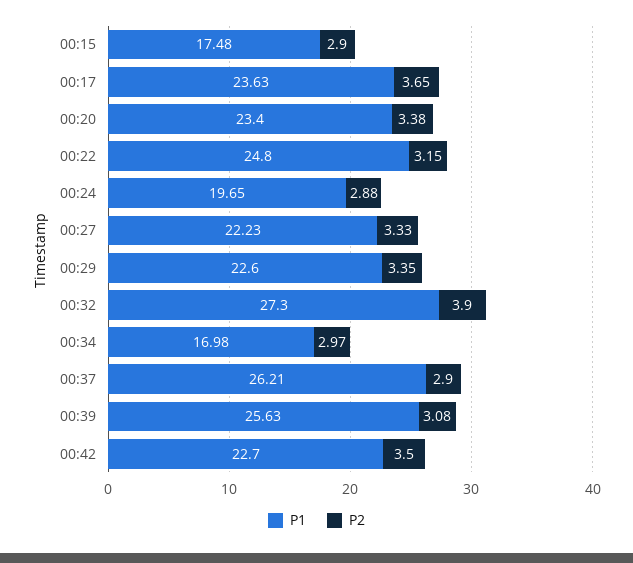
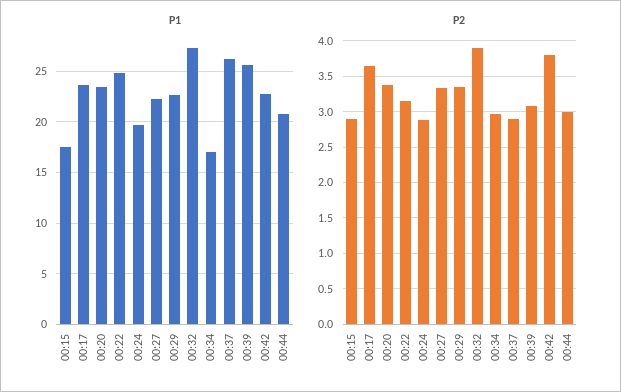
P2, 00:42: 3.5 -> 3.8
P1, 00:44: none -> 21
P2, 00:44: none -> 3

